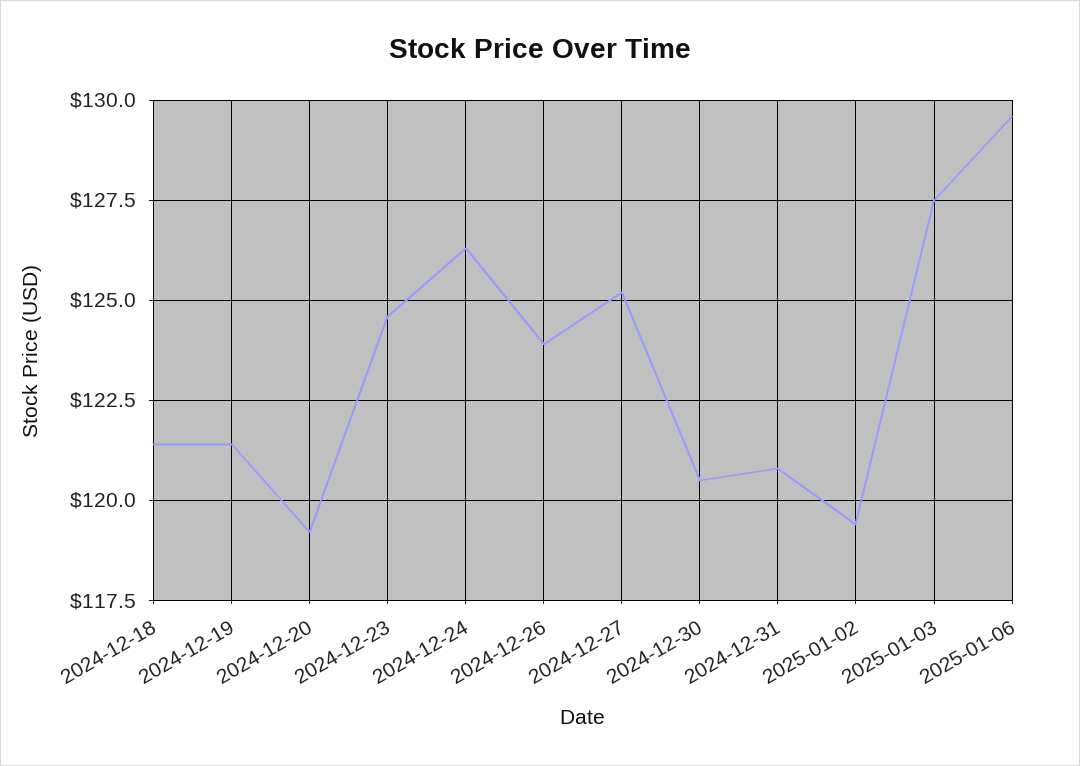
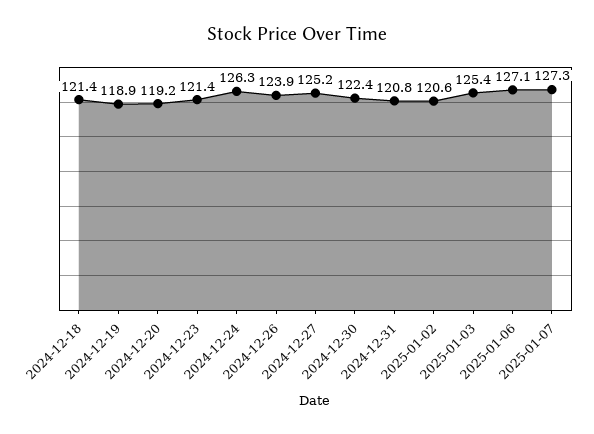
2024-12-19: 121.5 -> 118.9
2024-12-23: 124.5 -> 121.4
2024-12-30: 120.5 -> 122.4
2025-01-02: 119.5 -> 120.6
2025-01-03: 127.5 -> 125.4
2025-01-06: 129.5 -> 127.1
2025-01-07: none -> 127.3

